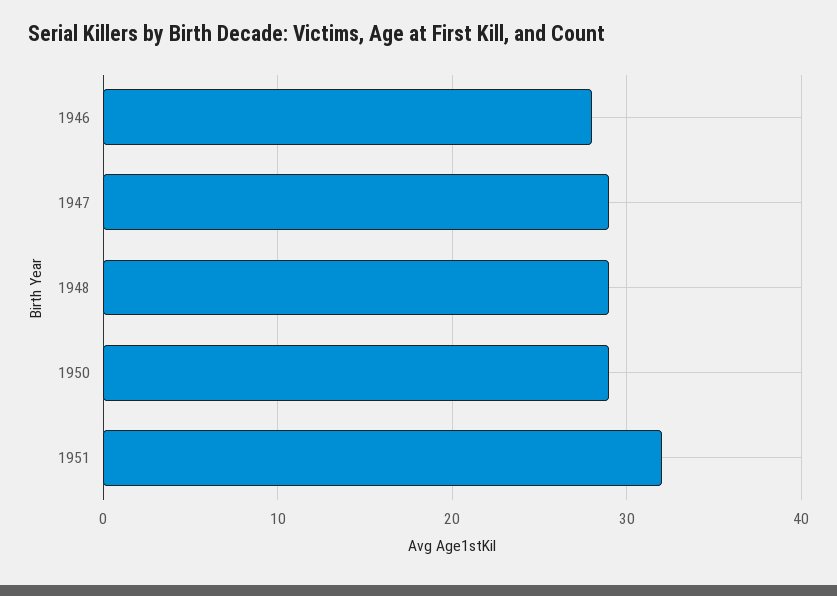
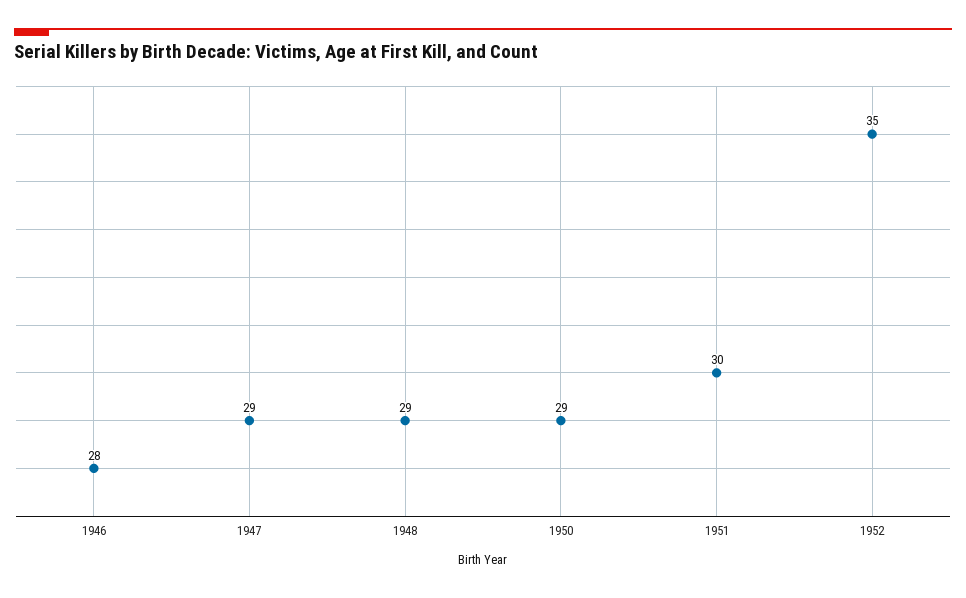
1951: 32 -> 30
1952: none -> 35

